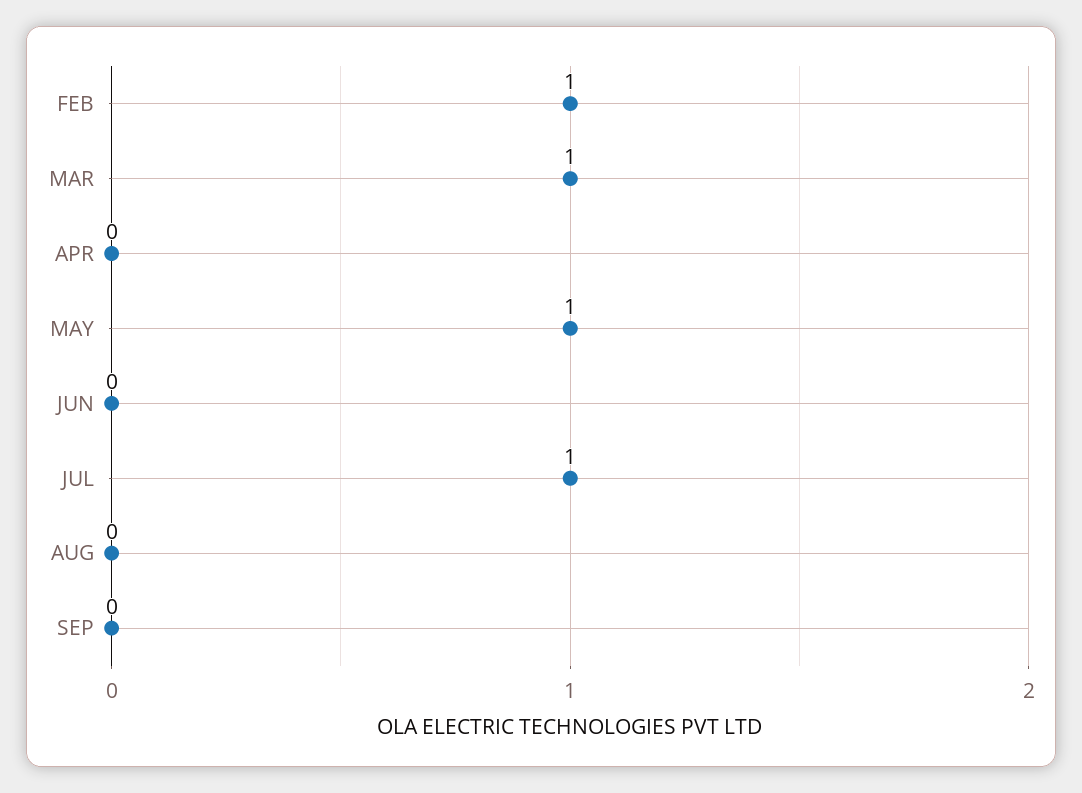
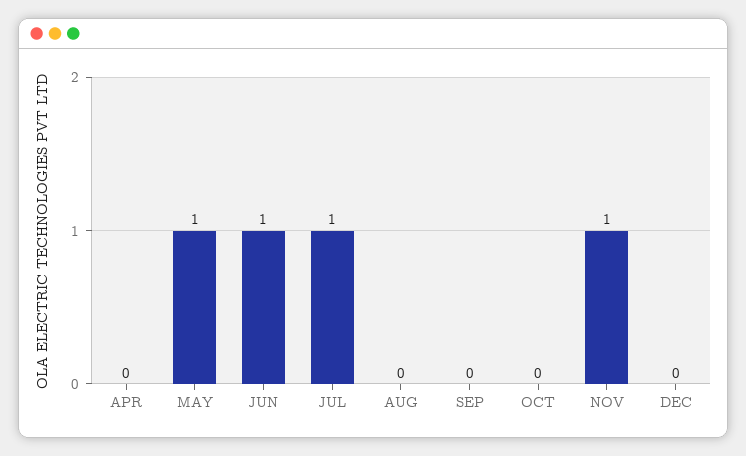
FEB: 1 -> none
MAR: 1 -> none
JUN: 0 -> 1
OCT: none -> 0
NOV: none -> 1
DEC: none -> 0

